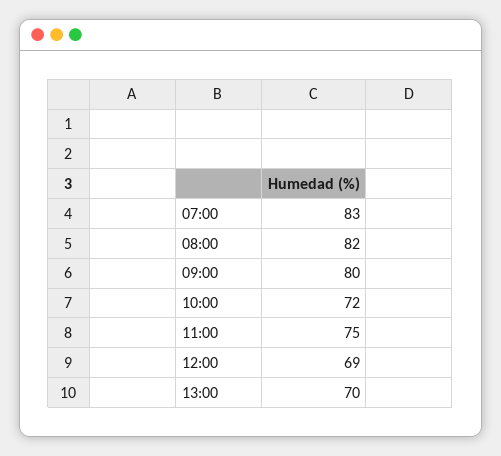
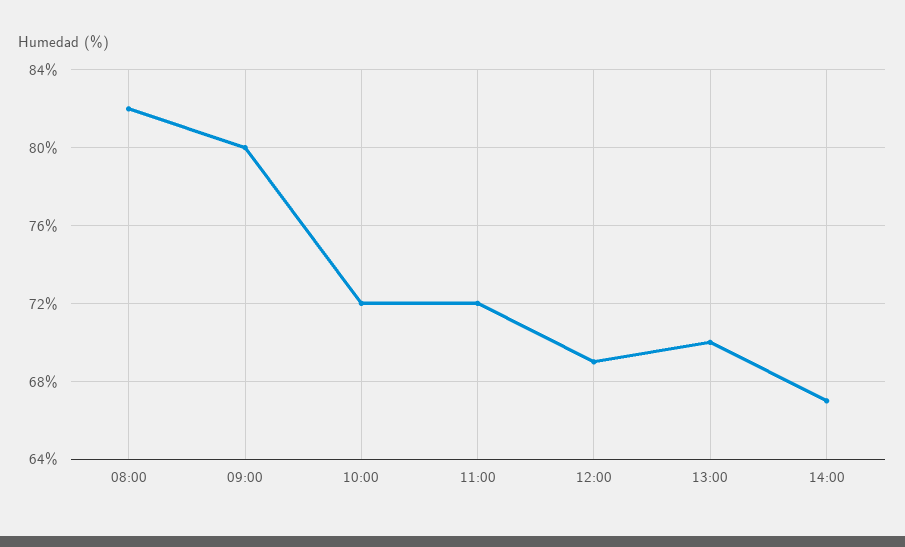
07:00: 83 -> none
11:00: 75 -> 72
14:00: none -> 67

